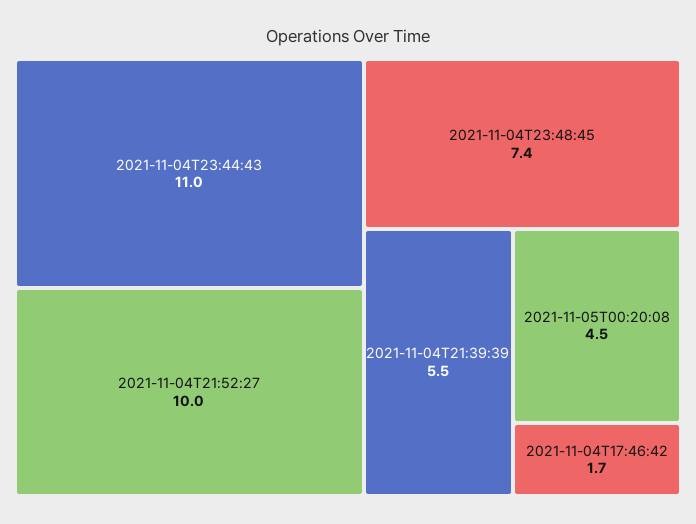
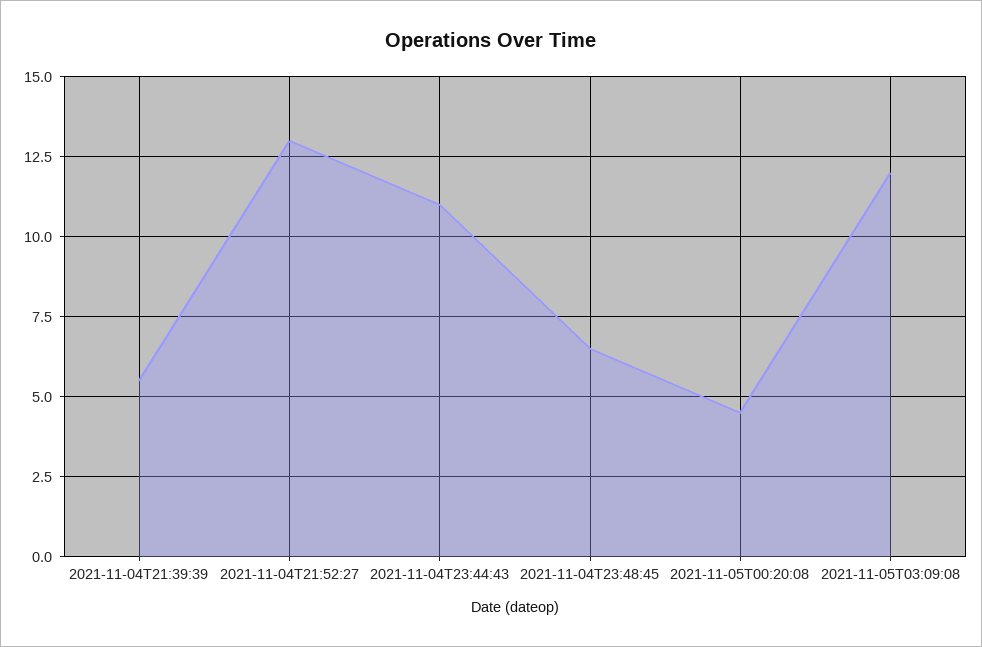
2021-11-04T21:52:27: 10 -> 13
2021-11-04T23:48:45: 7.4 -> 6.5
2021-11-04T17:46:42: 1.7 -> none
2021-11-05T03:09:08: none -> 12

